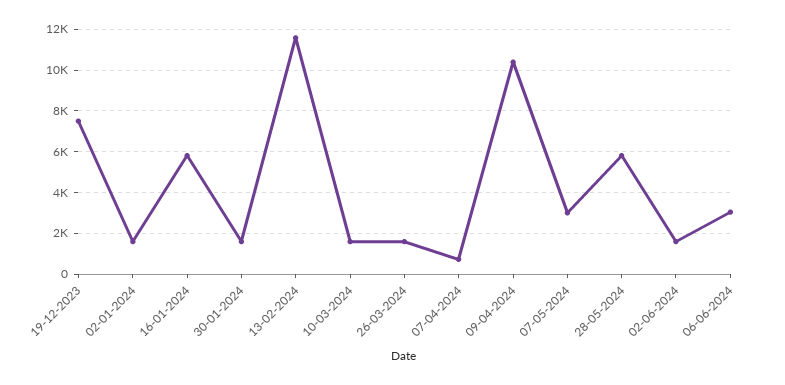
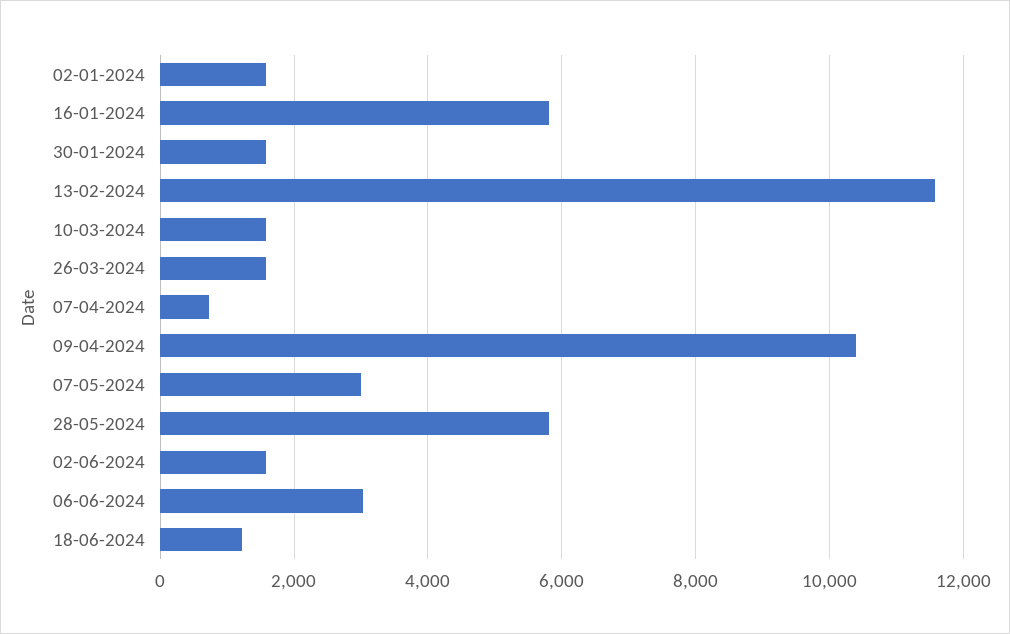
19-12-2023: 7500 -> none
18-06-2024: none -> 1200

